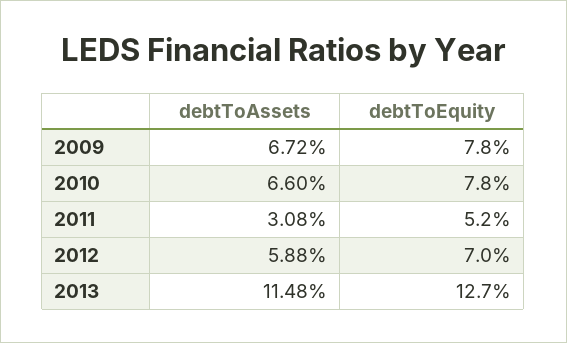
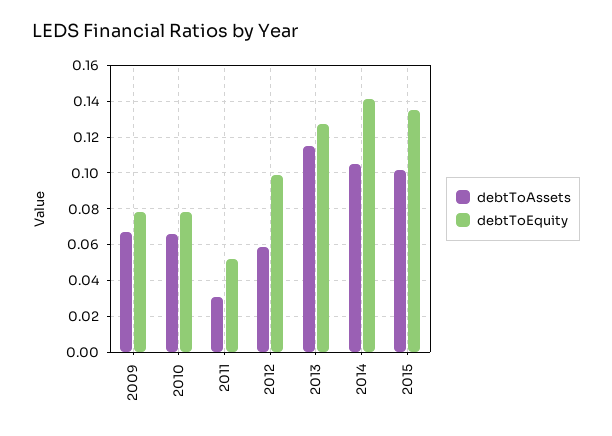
debtToEquity, 2012: 0.07 -> 0.1
debtToAssets, 2014: none -> 0.105
debtToEquity, 2014: none -> 0.14
debtToAssets, 2015: none -> 0.1
debtToEquity, 2015: none -> 0.135

